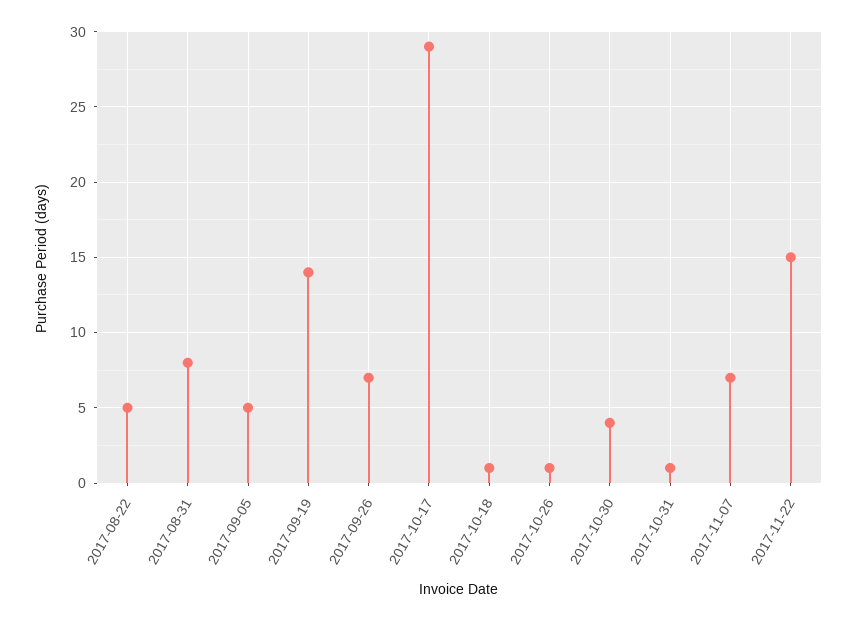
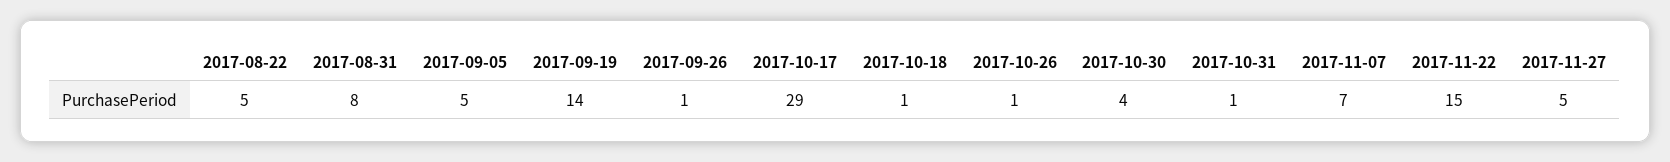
2017-09-26: 7 -> 1
2017-11-27: none -> 5

